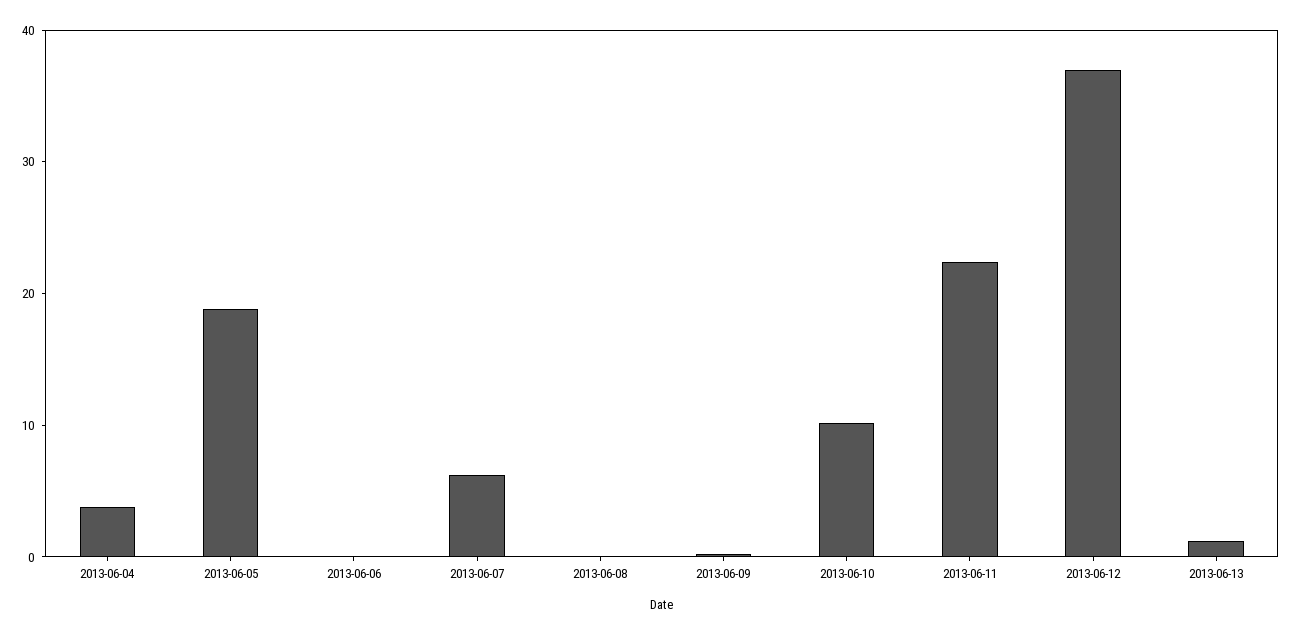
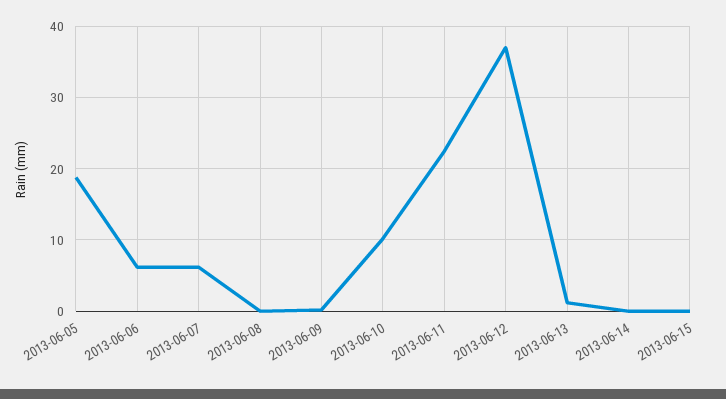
2013-06-04: 4 -> none
2013-06-06: 0 -> 6
2013-06-14: none -> 0
2013-06-15: none -> 0

